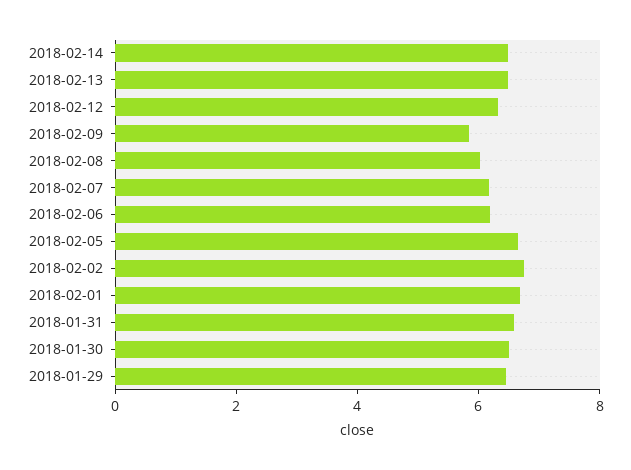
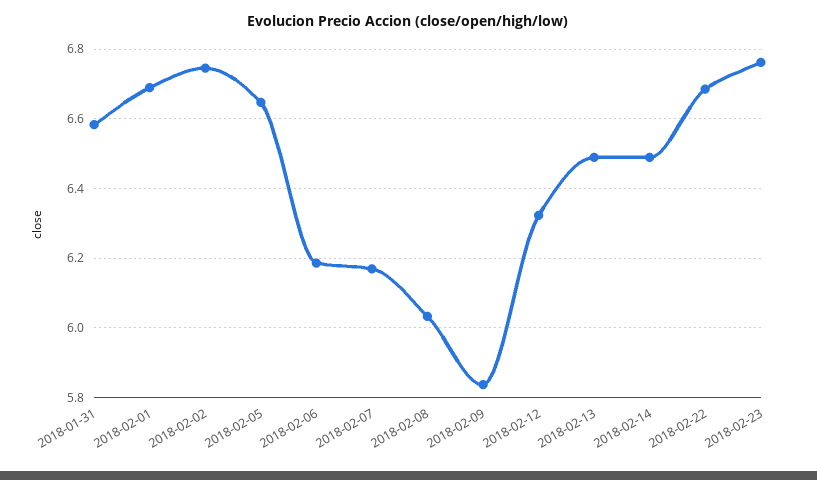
2018-01-30: 6.5 -> none
2018-01-29: 6.5 -> none
2018-02-22: none -> 6.68
2018-02-23: none -> 6.76

